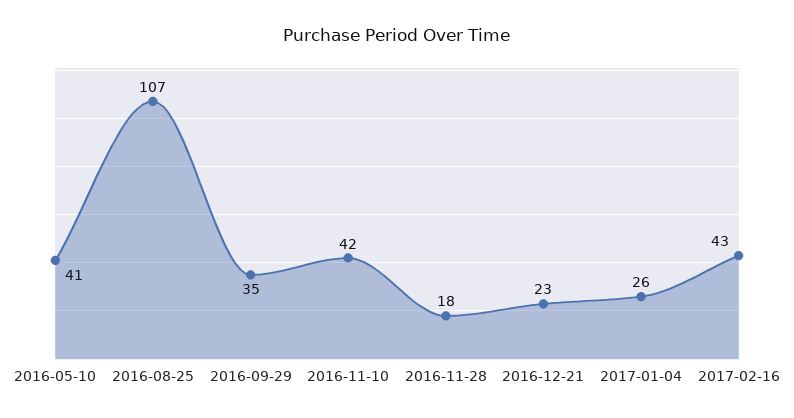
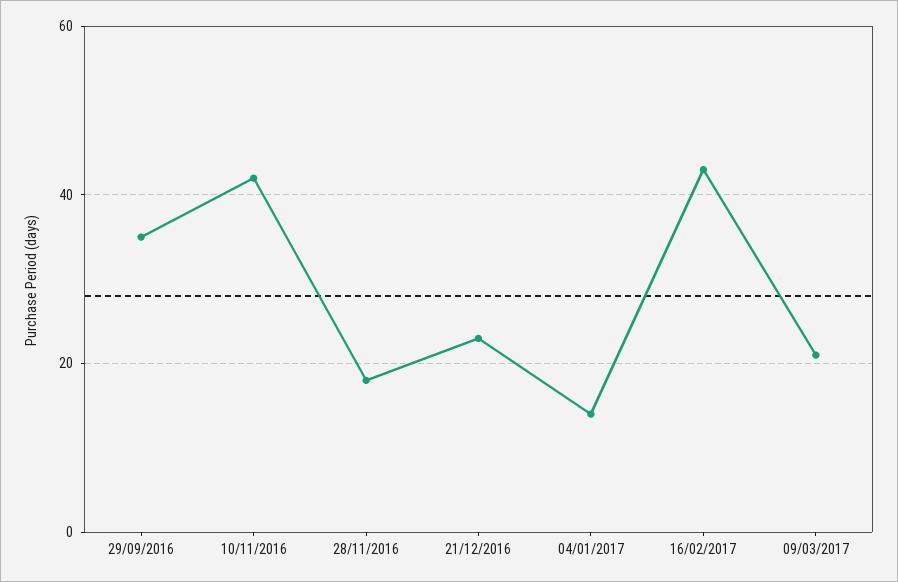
2016-05-10: 41 -> none
2016-08-25: 107 -> none
2017-01-04: 26 -> 15
09/03/2017: none -> 20

